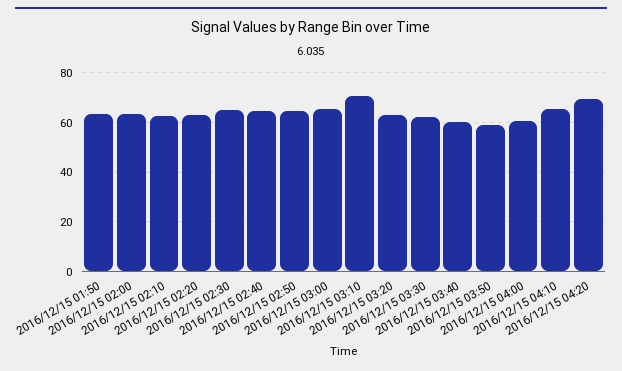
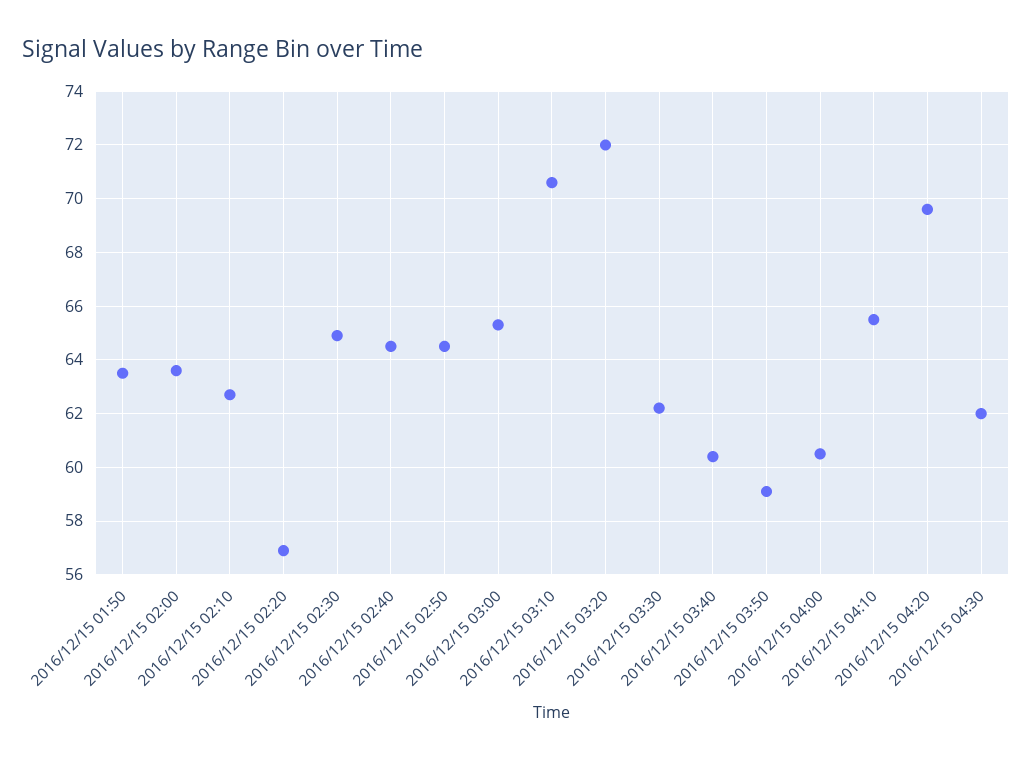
2016/12/15 02:20: 62.5 -> 57
2016/12/15 03:20: 62.5 -> 72
2016/12/15 04:30: none -> 62

